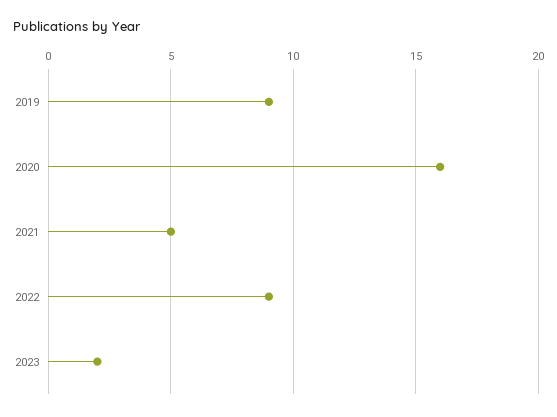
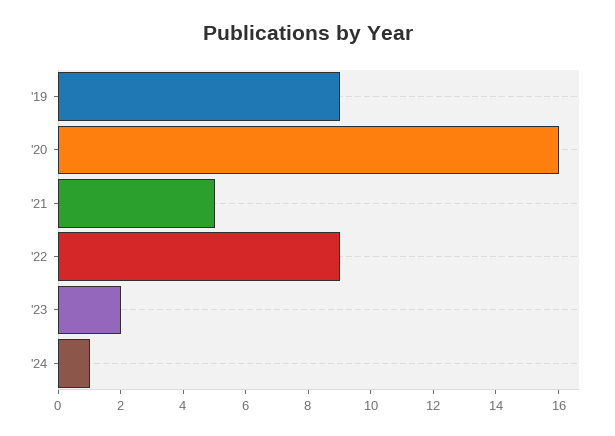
'24: none -> 1

